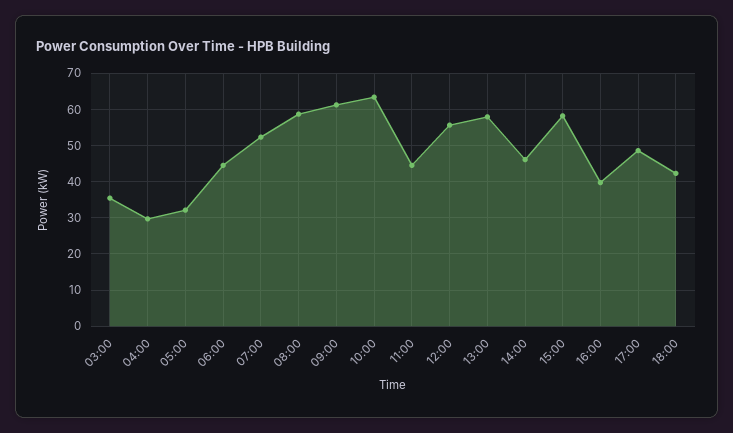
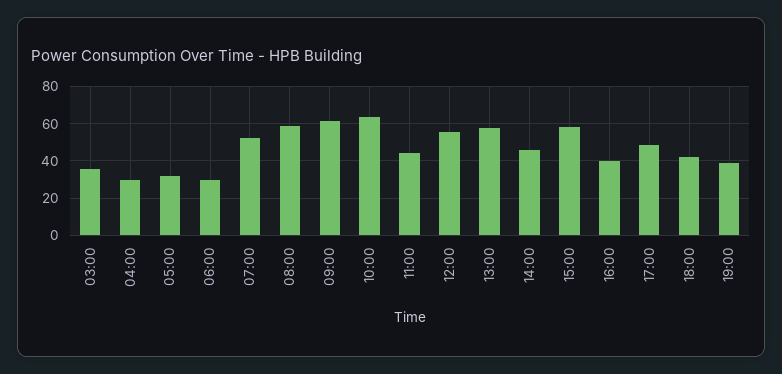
06:00: 44 -> 30
19:00: none -> 40

